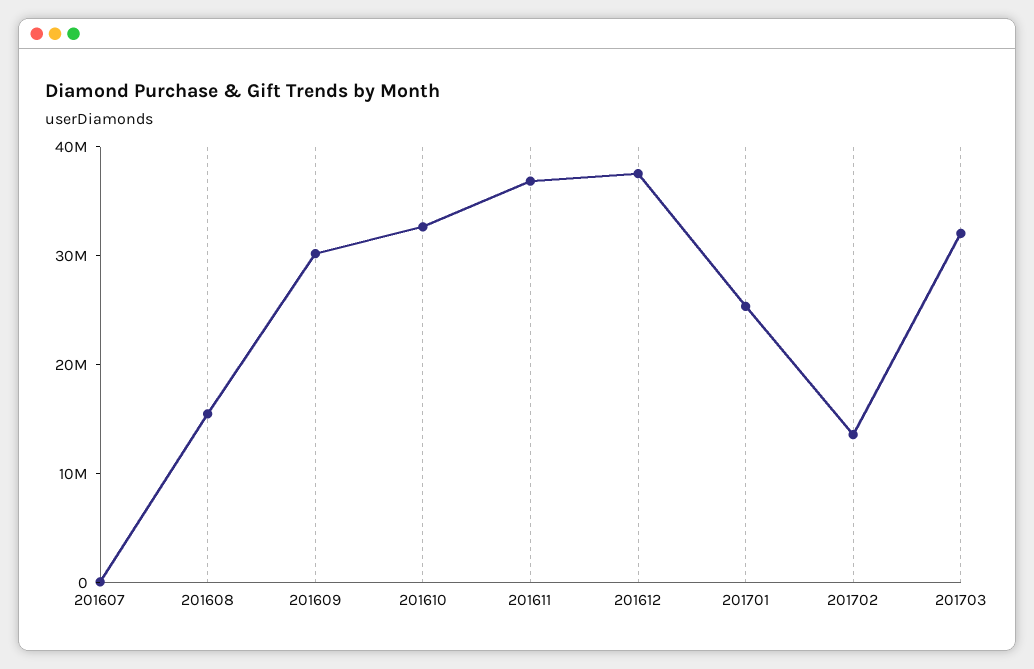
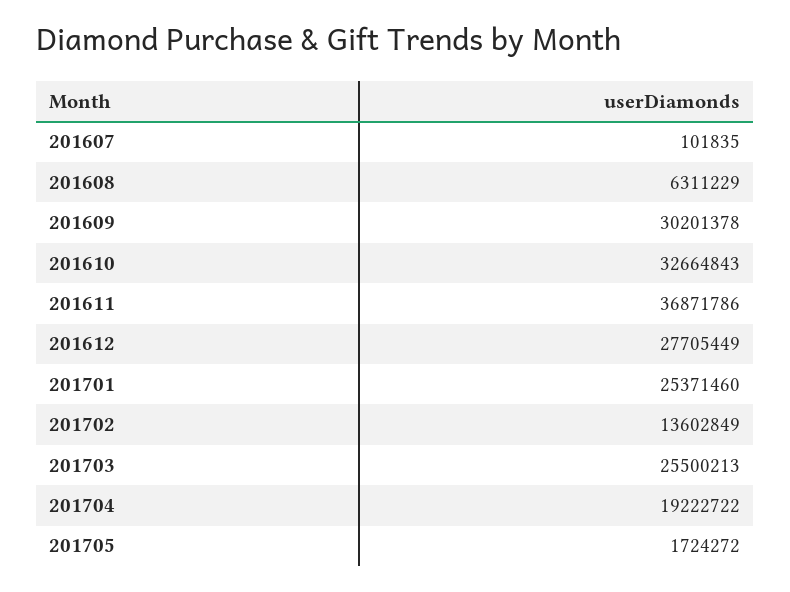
201608: 16000000 -> 6311229
201612: 38000000 -> 27705449
201703: 32000000 -> 25500213
201704: none -> 19222722
201705: none -> 1724272

